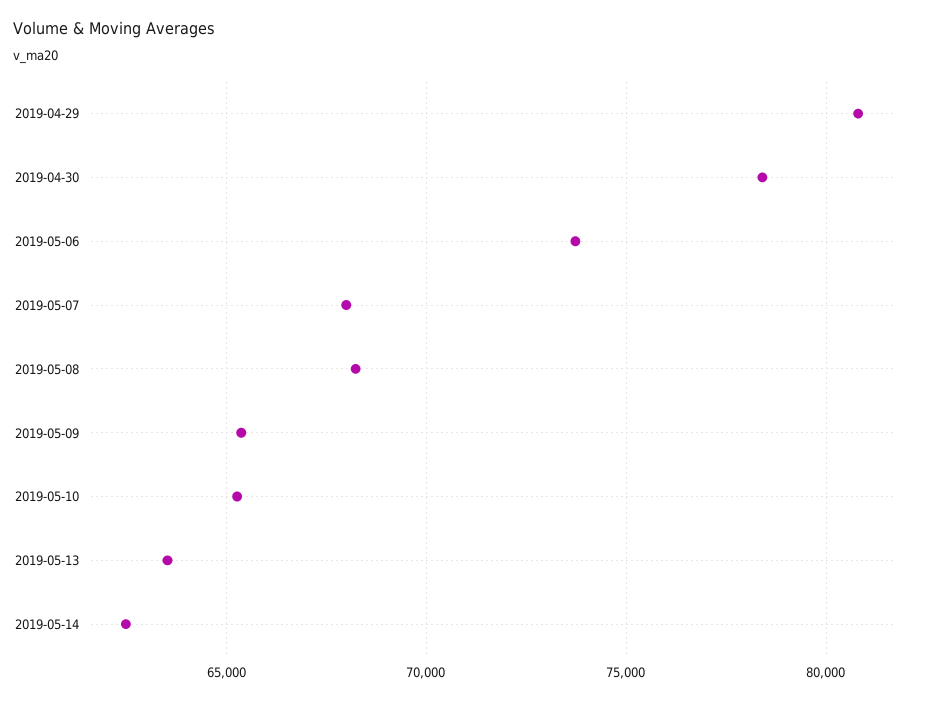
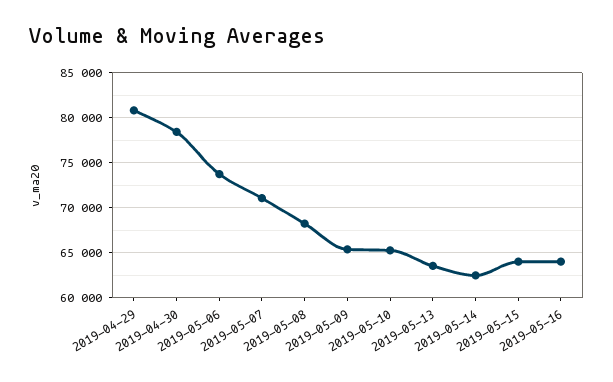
2019-05-07: 68000 -> 71000
2019-05-15: none -> 64000
2019-05-16: none -> 64000

